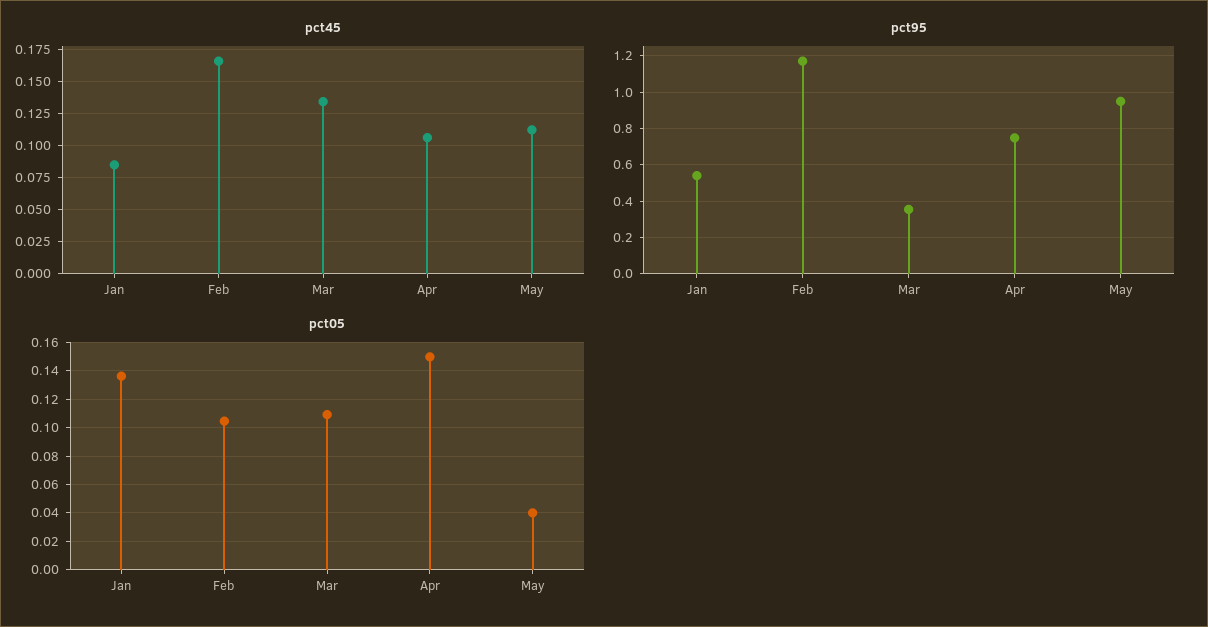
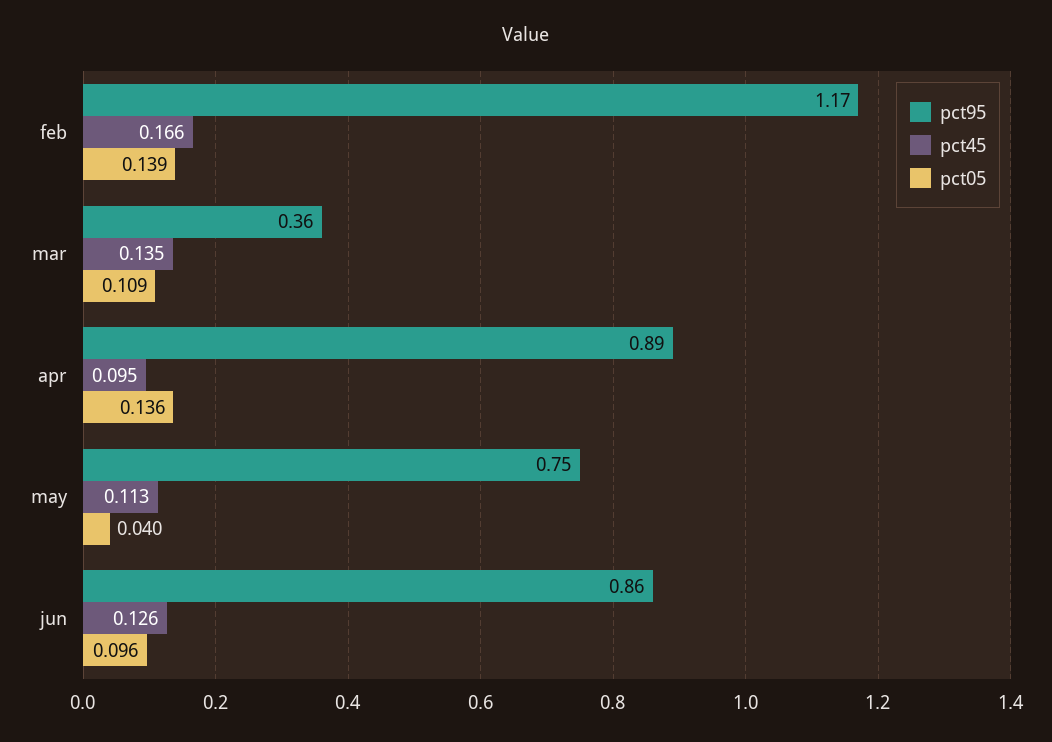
pct45, Jan: 0.085 -> none
pct45, Apr: 0.105 -> 0.095
pct95, Jan: 0.55 -> none
pct95, Apr: 0.75 -> 0.89
pct95, May: 0.95 -> 0.75
pct05, Jan: 0.135 -> none
pct05, Feb: 0.105 -> 0.139
pct05, Apr: 0.15 -> 0.136
pct95, jun: none -> 0.86
pct45, jun: none -> 0.126
pct05, jun: none -> 0.096

